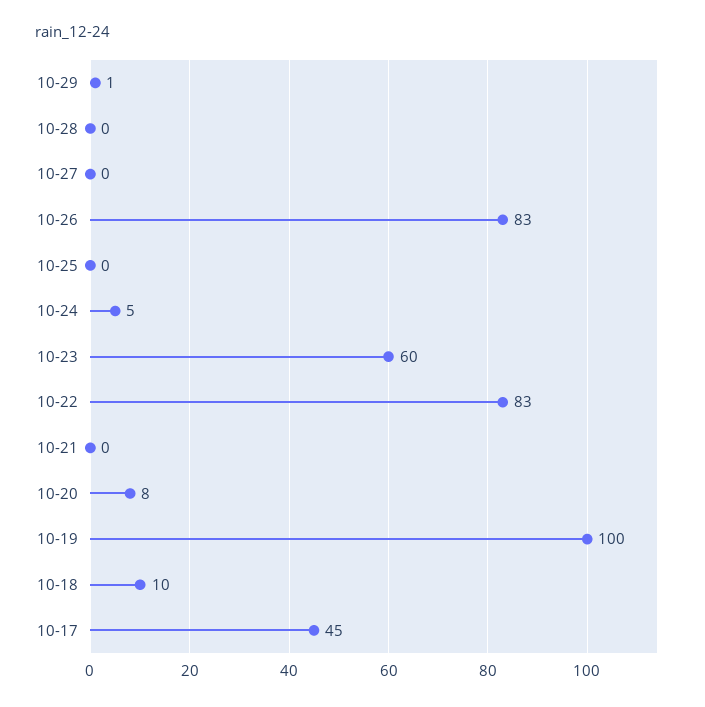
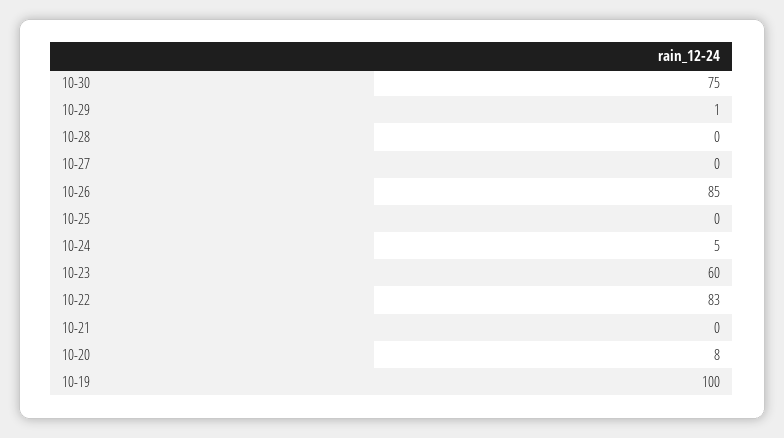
10-26: 83 -> 85
10-18: 10 -> none
10-17: 45 -> none
10-30: none -> 75

